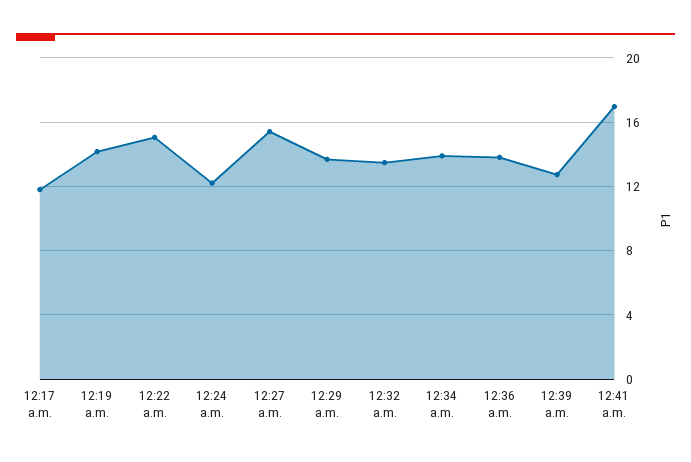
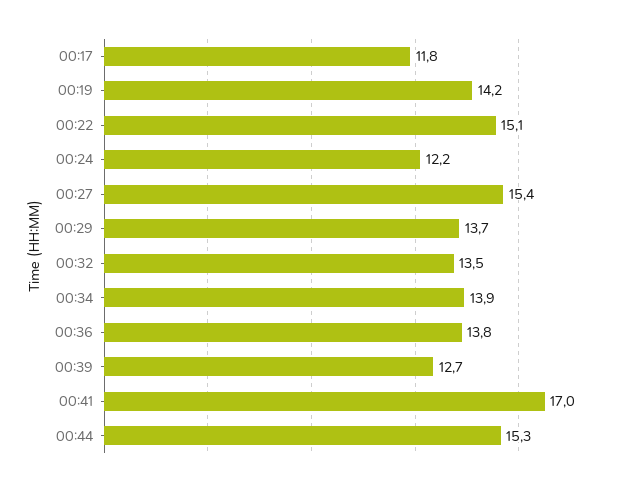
00:44: none -> 15.3

